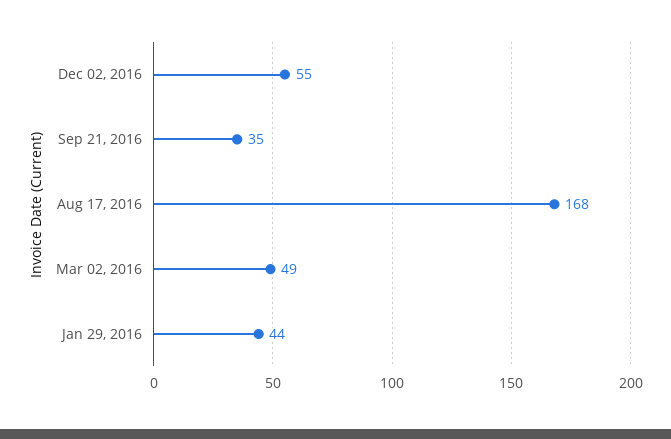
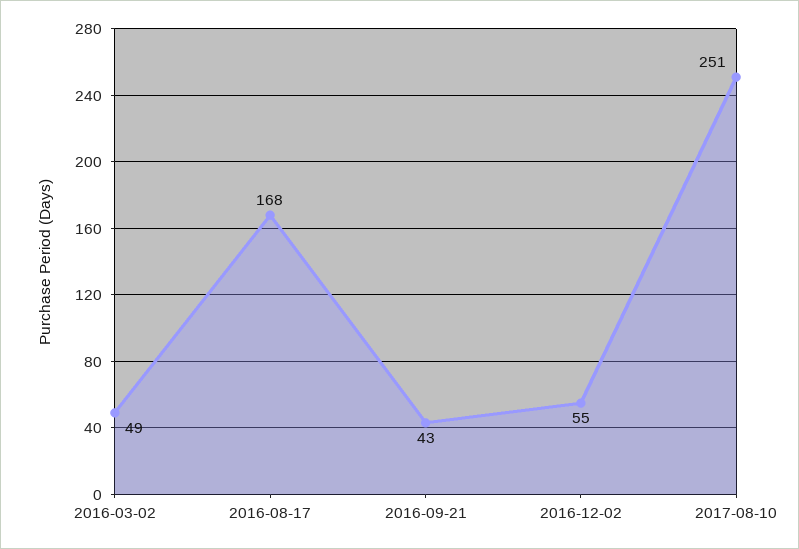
Sep 21, 2016: 35 -> 43
Jan 29, 2016: 44 -> none
2017-08-10: none -> 251

